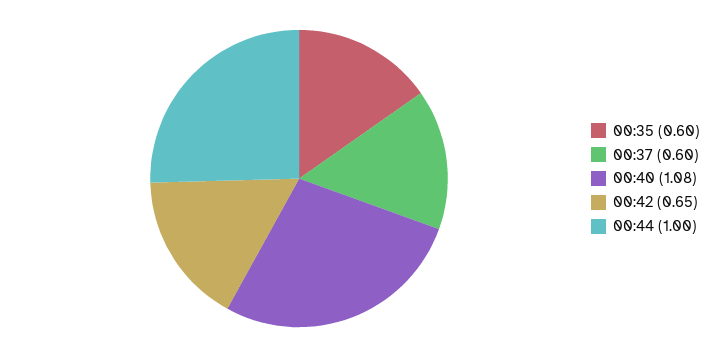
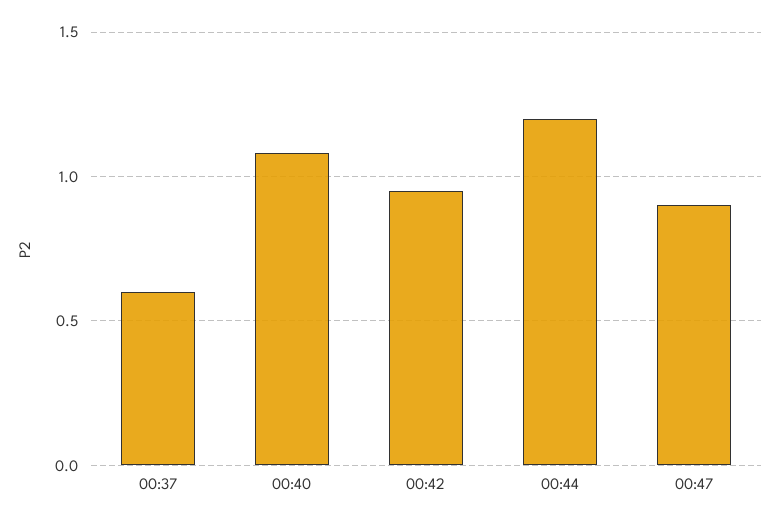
00:35: 0.6 -> none
00:42: 0.65 -> 0.95
00:44: 1 -> 1.2
00:47: none -> 0.9

